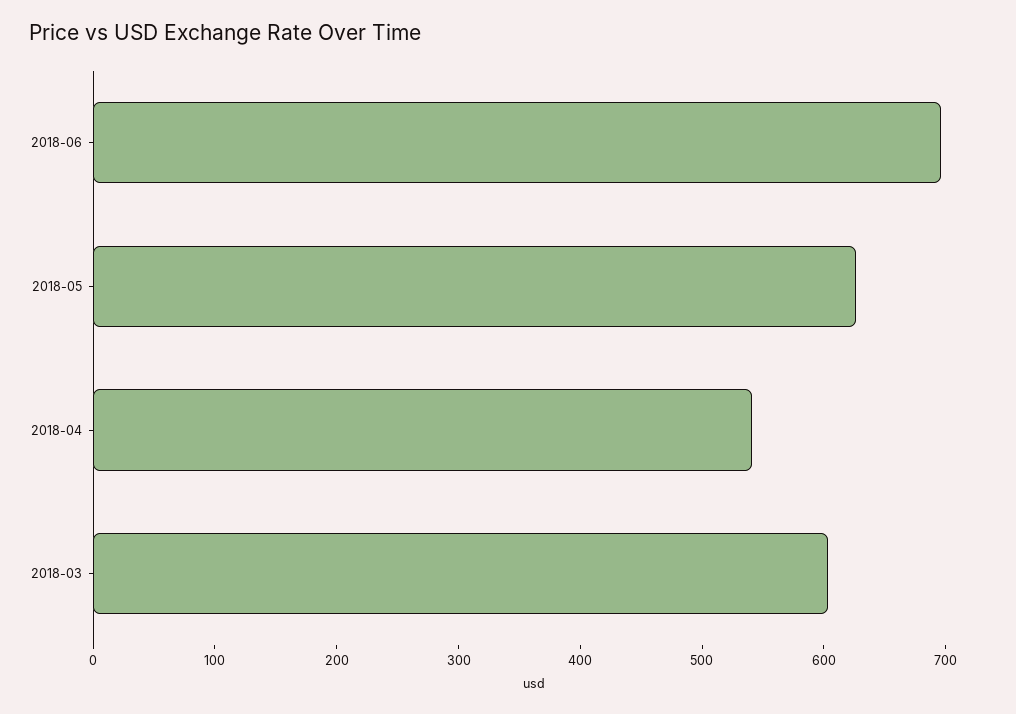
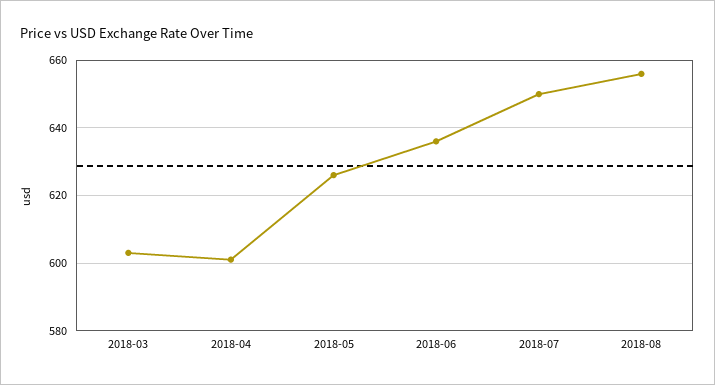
2018-06: 700 -> 635
2018-04: 540 -> 600
2018-07: none -> 650
2018-08: none -> 655

